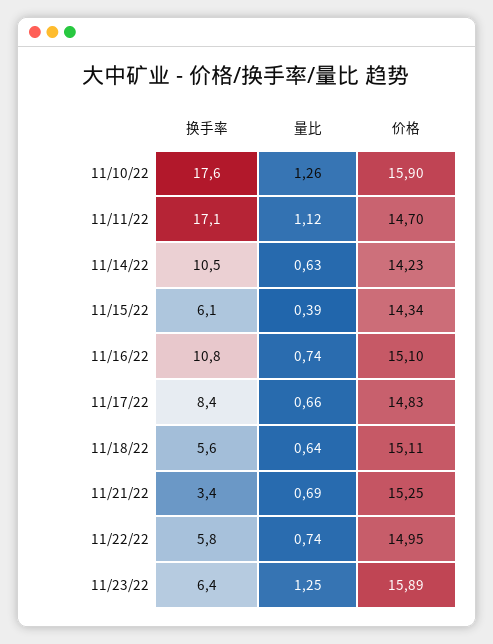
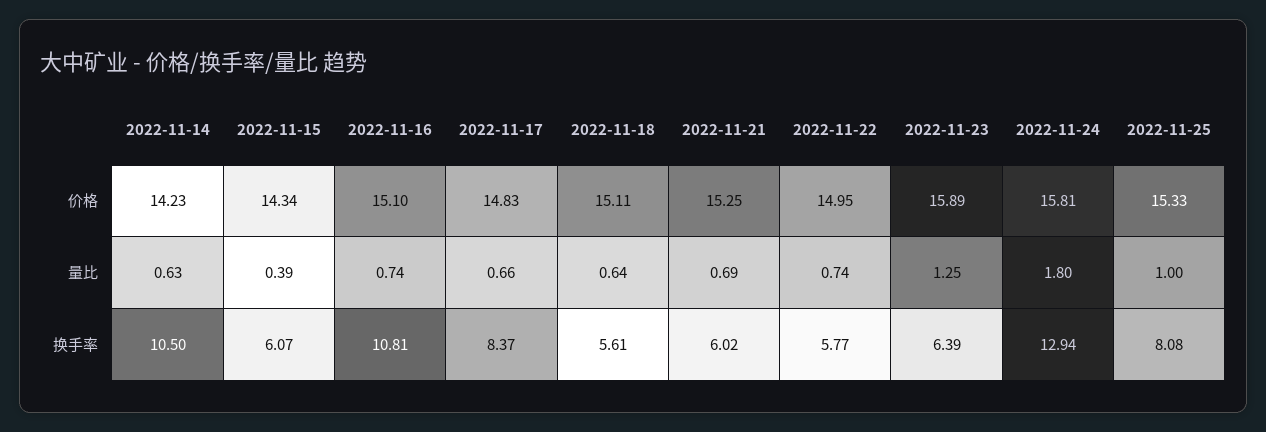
换手率, 11/10/22: 17.6 -> none
量比, 11/10/22: 1.26 -> none
价格, 11/10/22: 15.9 -> none
换手率, 11/11/22: 17.1 -> none
量比, 11/11/22: 1.12 -> none
价格, 11/11/22: 14.7 -> none
换手率, 11/21/22: 3.4 -> 6.02
价格, 2022-11-24: none -> 15.81
价格, 2022-11-25: none -> 15.33
量比, 2022-11-24: none -> 1.8
量比, 2022-11-25: none -> 1
换手率, 2022-11-24: none -> 12.94
换手率, 2022-11-25: none -> 8.08

